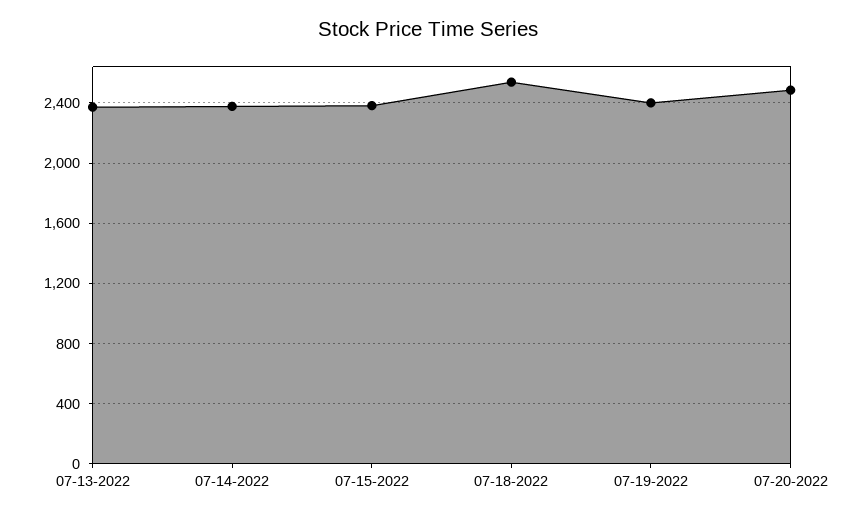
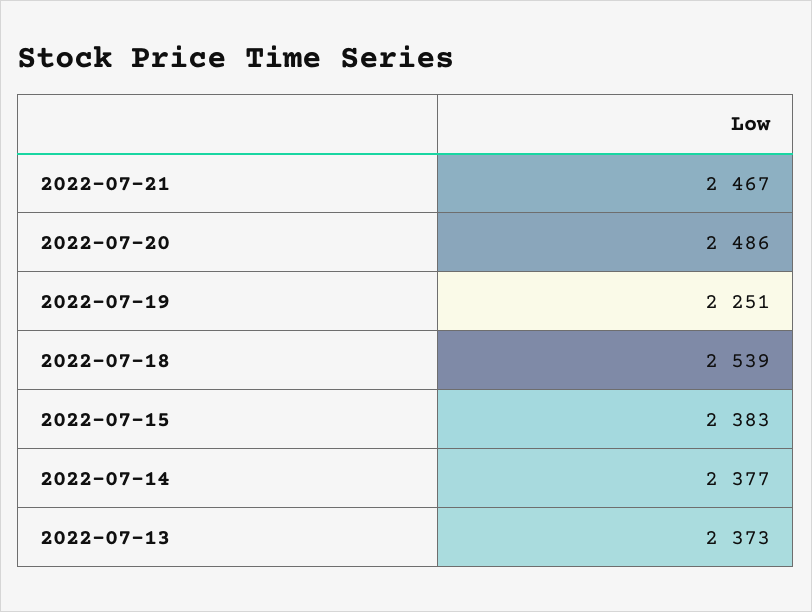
07-19-2022: 2400 -> 2251
2022-07-21: none -> 2467

